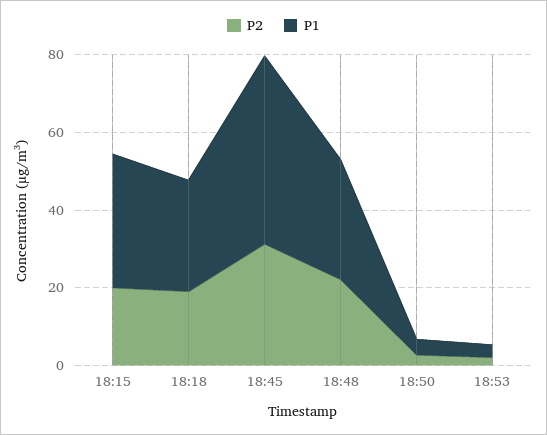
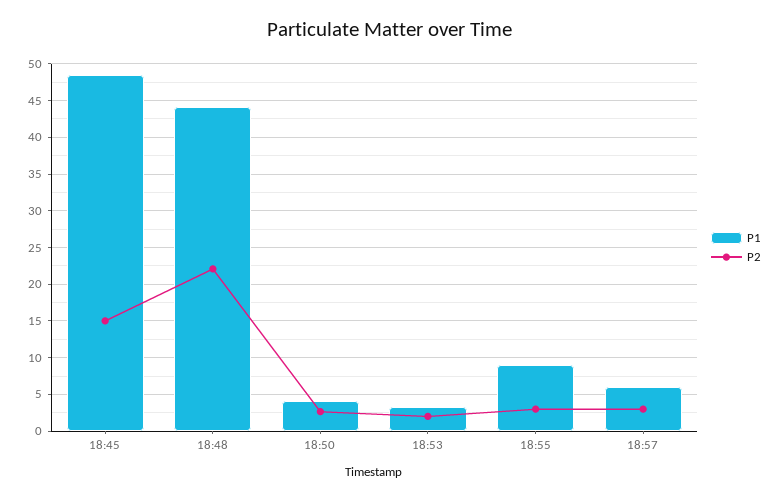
P2, 18:15: 20 -> none
P1, 18:15: 35 -> none
P2, 18:18: 20 -> none
P1, 18:18: 30 -> none
P2, 18:45: 30 -> 15
P1, 18:48: 30 -> 44
P1, 18:55: none -> 9
P2, 18:55: none -> 3
P1, 18:57: none -> 6
P2, 18:57: none -> 3

